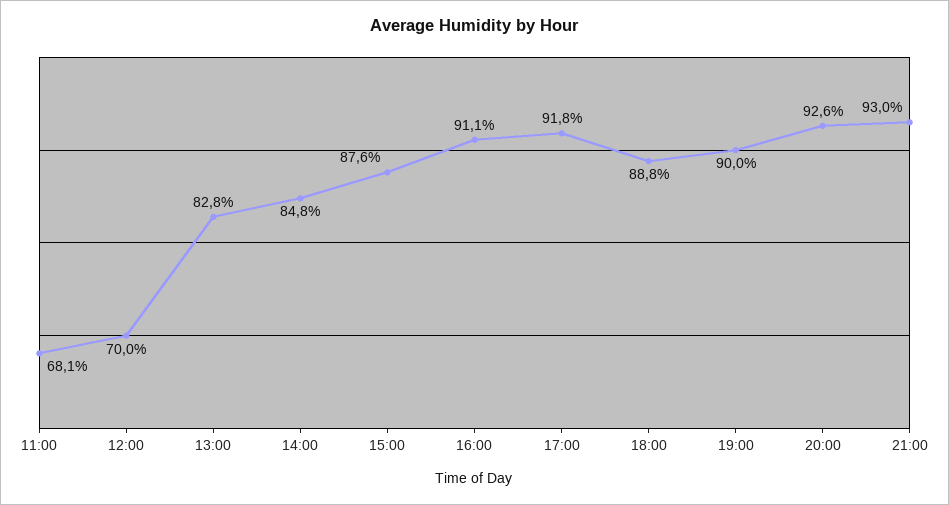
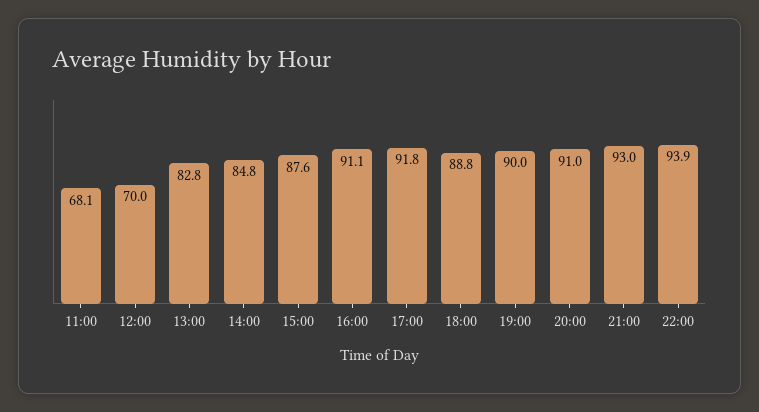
20:00: 92.6 -> 91
22:00: none -> 93.9

